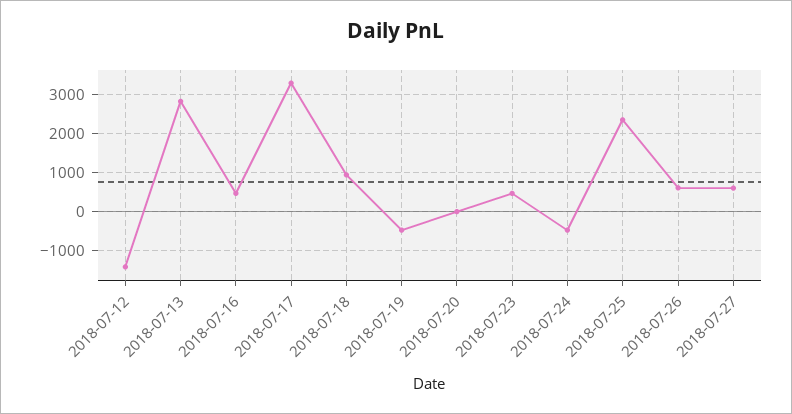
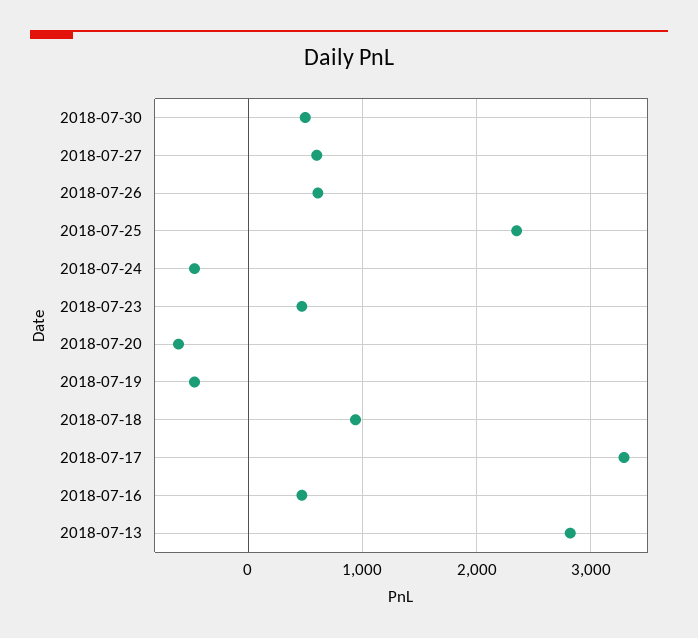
2018-07-12: -1400 -> none
2018-07-20: 0 -> -600
2018-07-30: none -> 500

